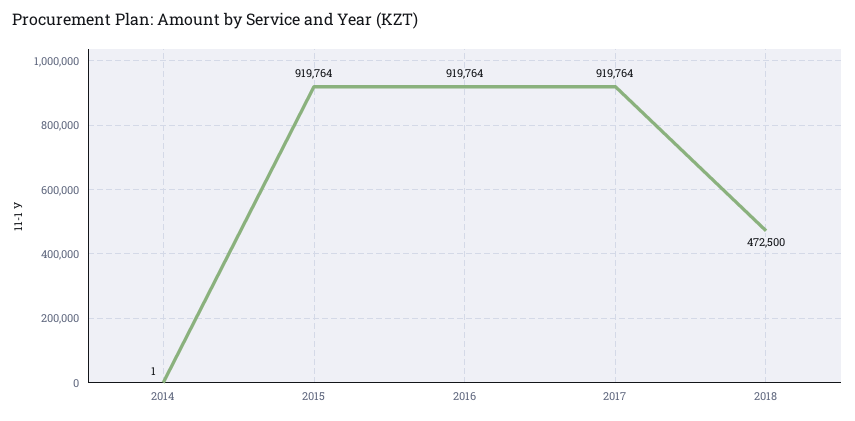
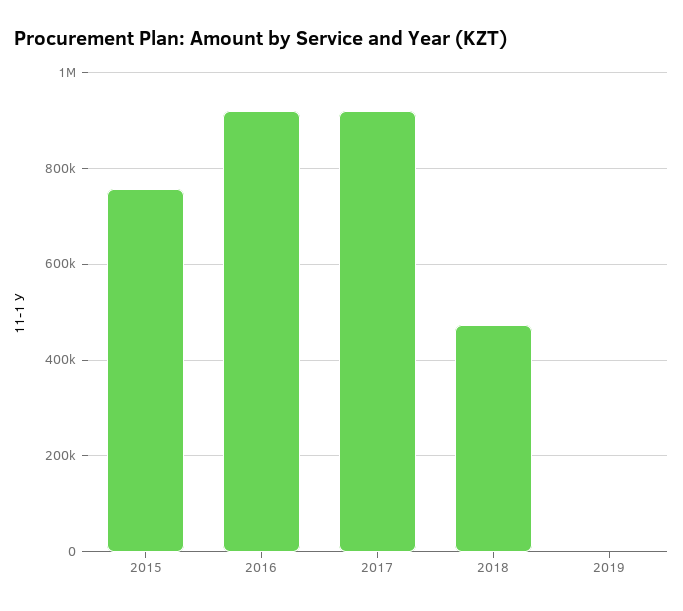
2014: 1 -> none
2015: 919764 -> 760000
2019: none -> 0

